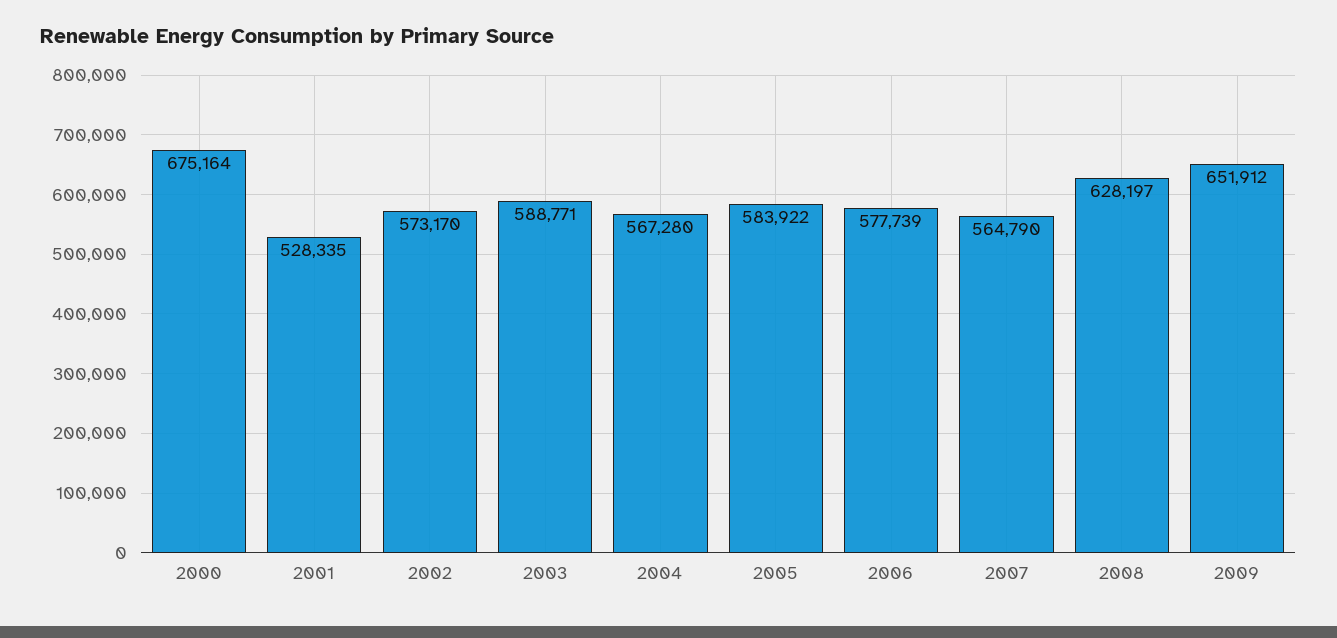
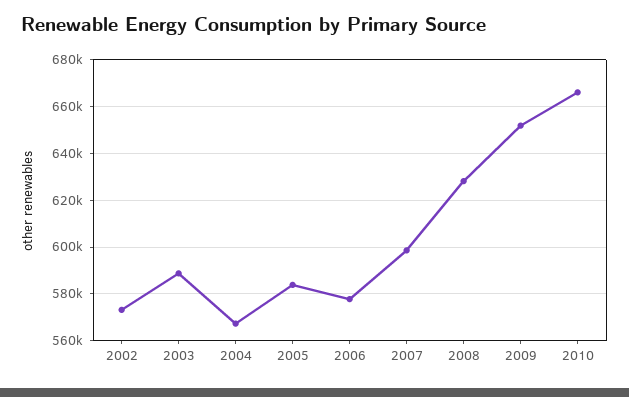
2000: 675164 -> none
2001: 528335 -> none
2007: 564790 -> 600000
2010: none -> 665000

